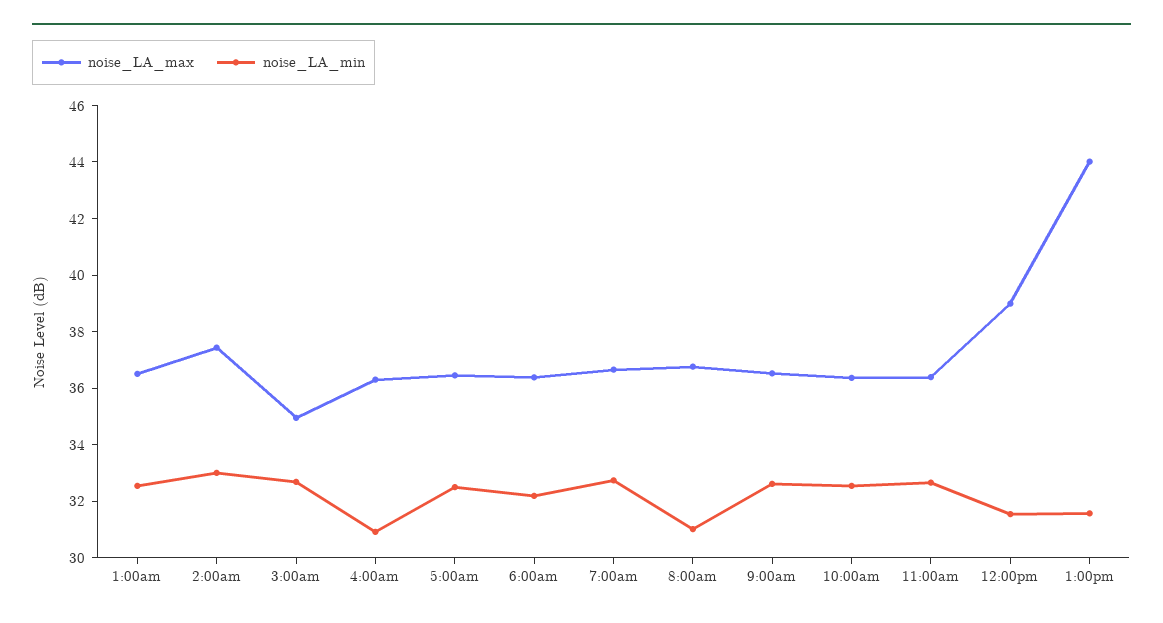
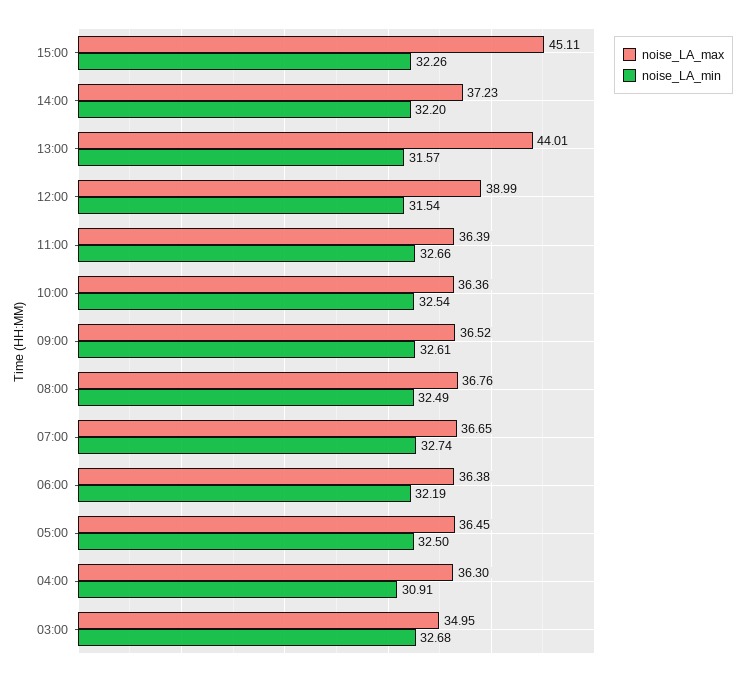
noise_LA_max, 1:00am: 36.5 -> none
noise_LA_min, 1:00am: 32.5 -> none
noise_LA_max, 2:00am: 37.5 -> none
noise_LA_min, 2:00am: 33 -> none
noise_LA_min, 8:00am: 31 -> 32.49
noise_LA_max, 15:00: none -> 45.11
noise_LA_min, 15:00: none -> 32.26
noise_LA_max, 14:00: none -> 37.23
noise_LA_min, 14:00: none -> 32.2

